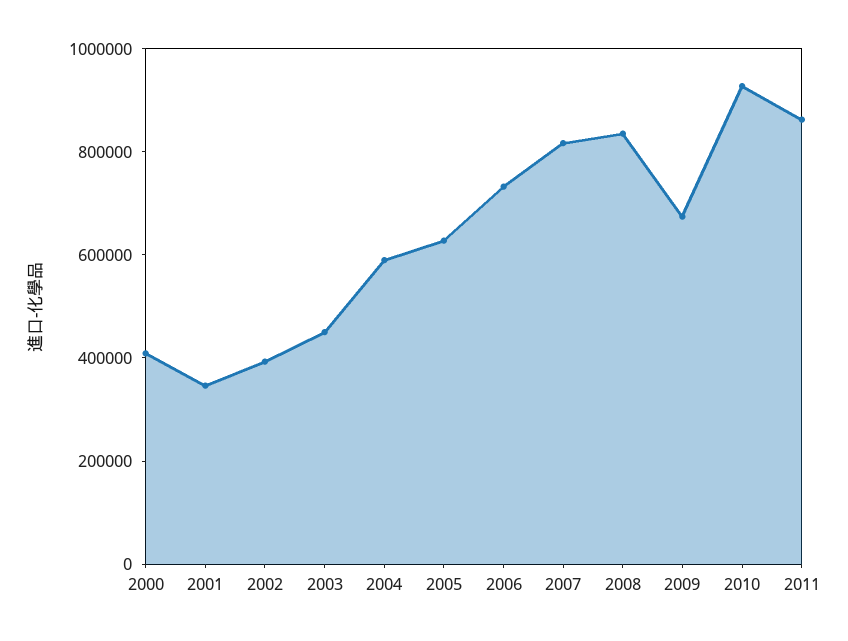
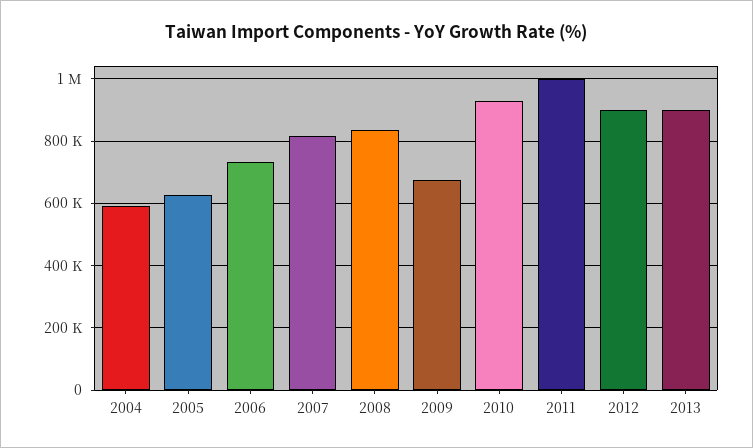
2000: 400000 -> none
2001: 350000 -> none
2002: 400000 -> none
2003: 450000 -> none
2011: 850000 -> 1000000
2012: none -> 900000
2013: none -> 900000

